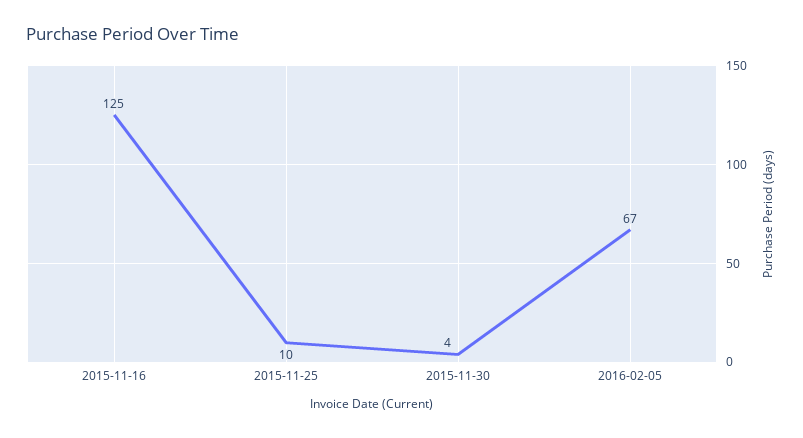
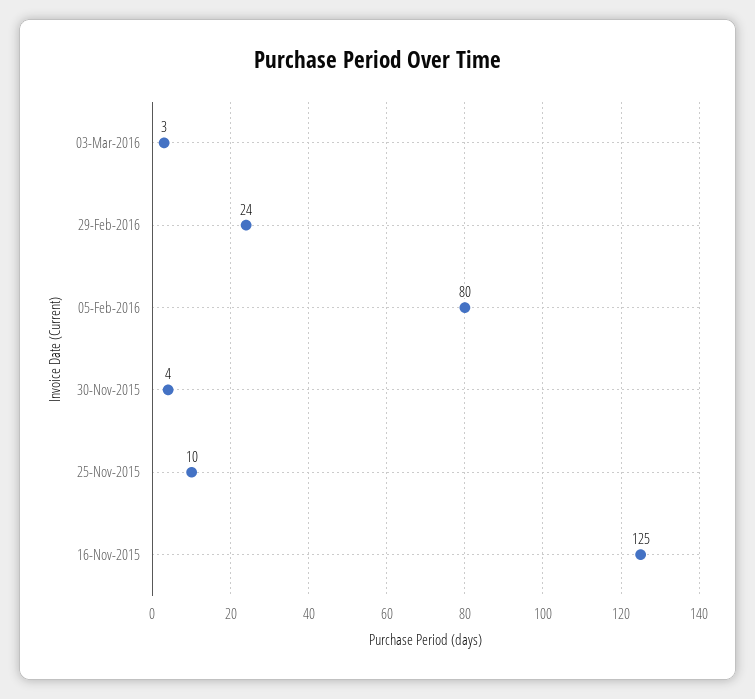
2016-02-05: 67 -> 80
03-Mar-2016: none -> 3
29-Feb-2016: none -> 24

